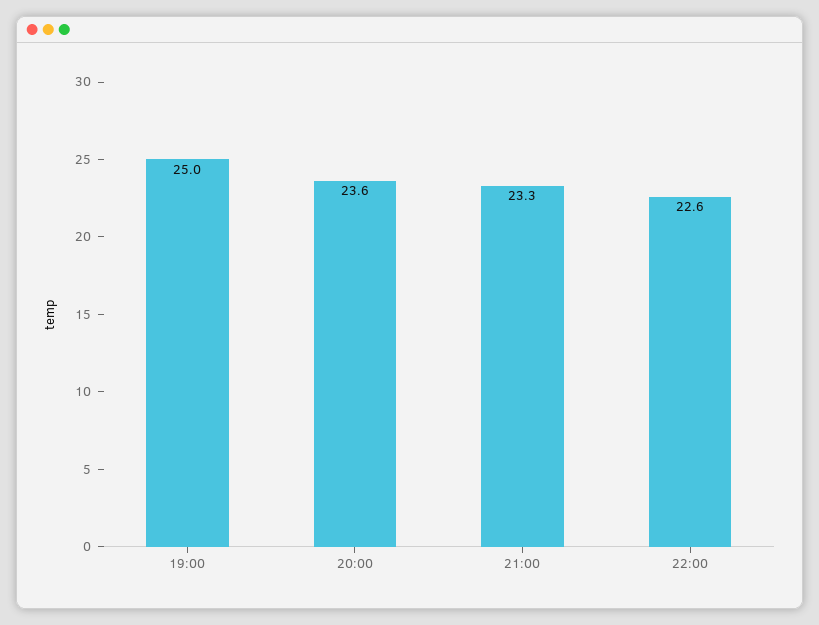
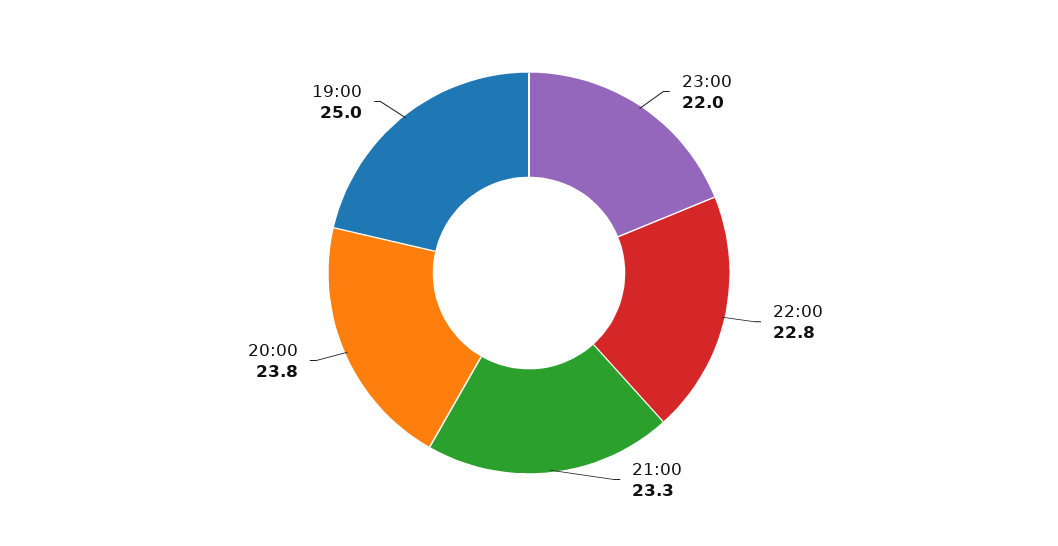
20:00: 23.6 -> 23.8
22:00: 22.6 -> 22.8
23:00: none -> 22

